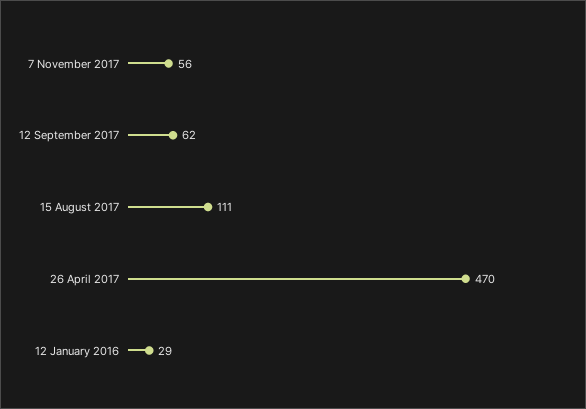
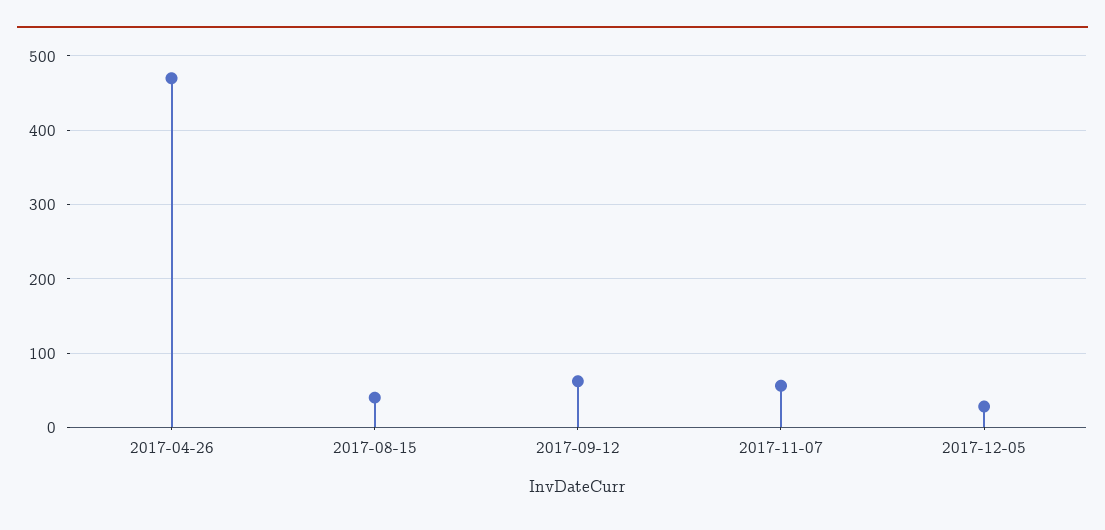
15 August 2017: 111 -> 40
12 January 2016: 29 -> none
2017-12-05: none -> 30

